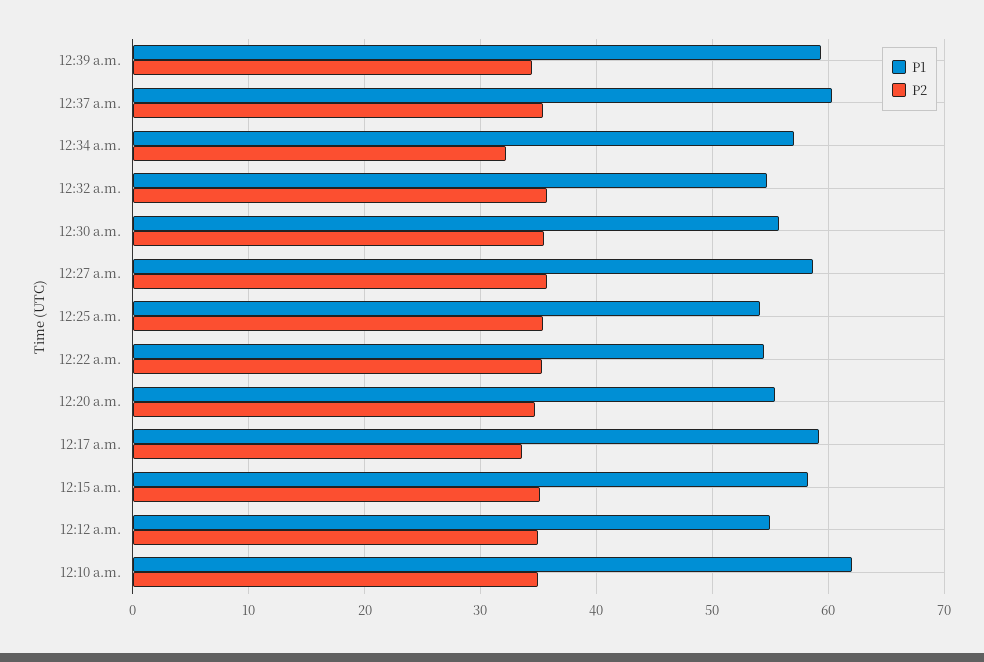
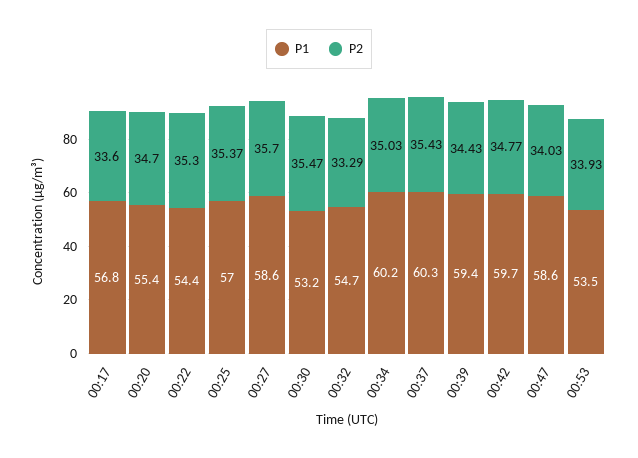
P1, 12:34 a.m.: 57 -> 60.2
P2, 12:34 a.m.: 32 -> 35.03
P2, 12:32 a.m.: 36 -> 33.29
P1, 12:30 a.m.: 56 -> 53.2
P1, 12:25 a.m.: 54 -> 57
P1, 12:17 a.m.: 59 -> 56.8
P1, 12:15 a.m.: 58 -> none
P2, 12:15 a.m.: 35 -> none
P1, 12:12 a.m.: 55 -> none
P2, 12:12 a.m.: 35 -> none
P1, 12:10 a.m.: 62 -> none
P2, 12:10 a.m.: 35 -> none
P1, 00:42: none -> 59.7
P2, 00:42: none -> 34.77
P1, 00:47: none -> 58.6
P2, 00:47: none -> 34.03
P1, 00:53: none -> 53.5
P2, 00:53: none -> 33.93

